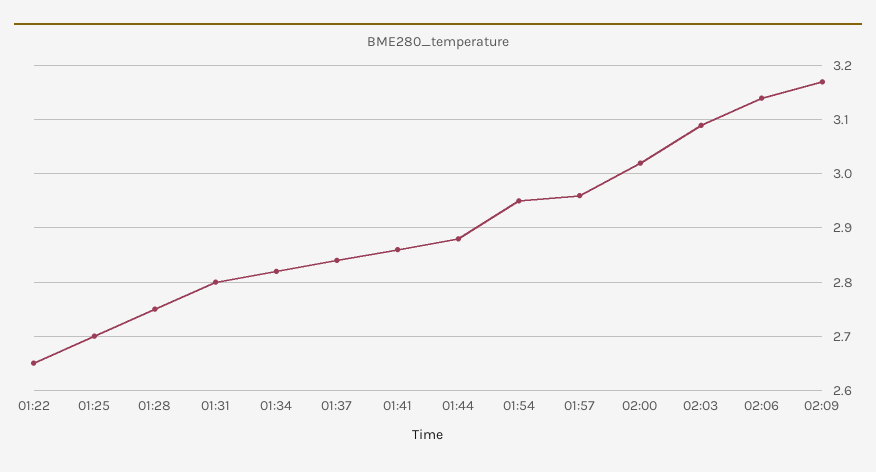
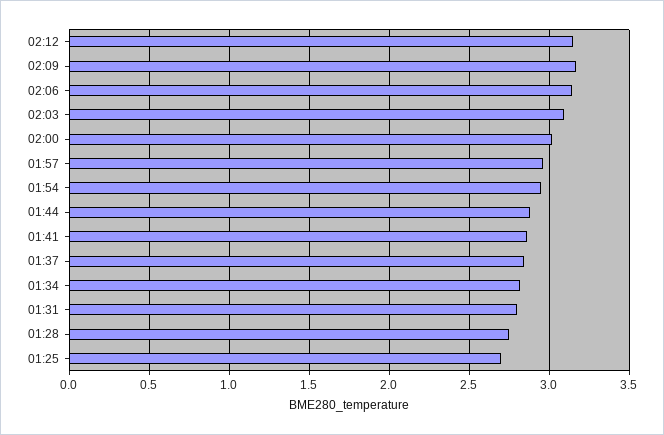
01:22: 2.65 -> none
02:12: none -> 3.15

